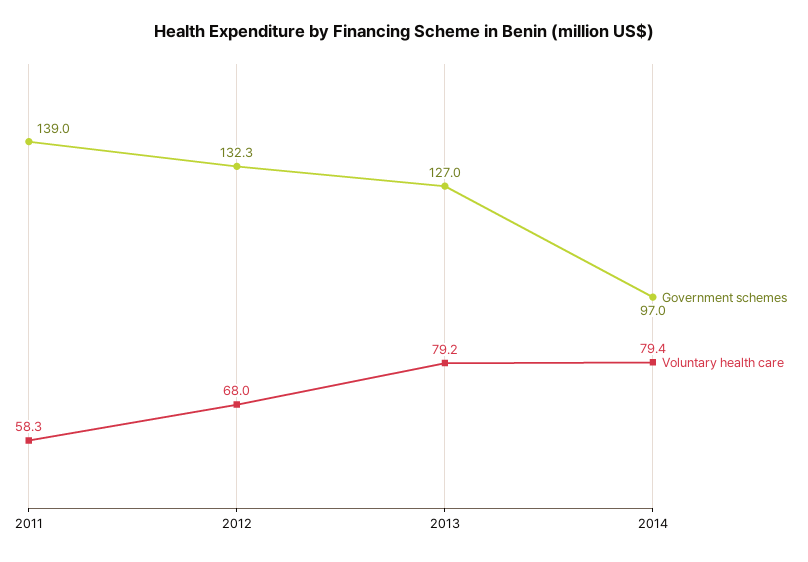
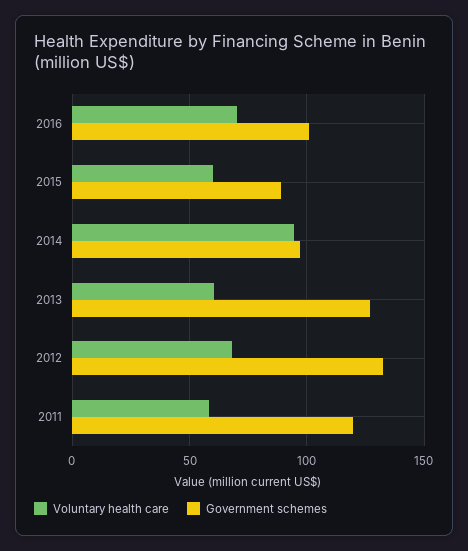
Government schemes, 2011: 139 -> 120
Voluntary health care, 2013: 79.2 -> 60
Voluntary health care, 2014: 79.4 -> 95
Voluntary health care, 2016: none -> 70
Government schemes, 2016: none -> 100
Voluntary health care, 2015: none -> 60
Government schemes, 2015: none -> 90

